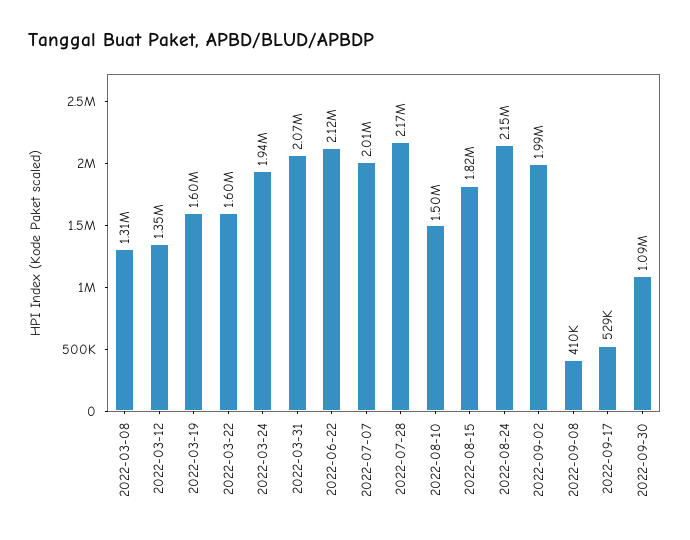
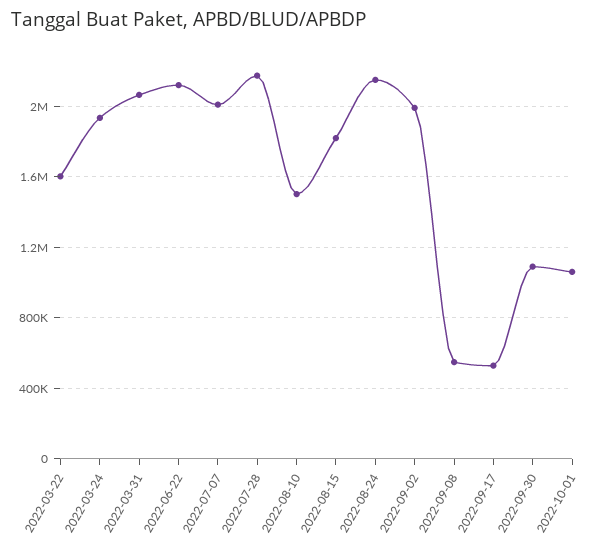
2022-03-08: 1310000 -> none
2022-03-12: 1350000 -> none
2022-03-19: 1600000 -> none
2022-09-08: 410000 -> 550000
2022-10-01: none -> 1050000

